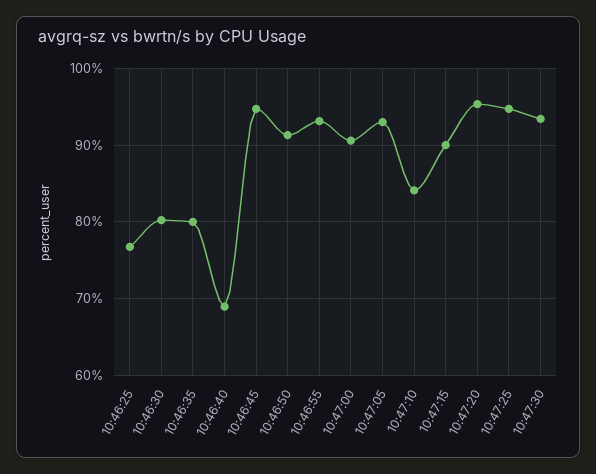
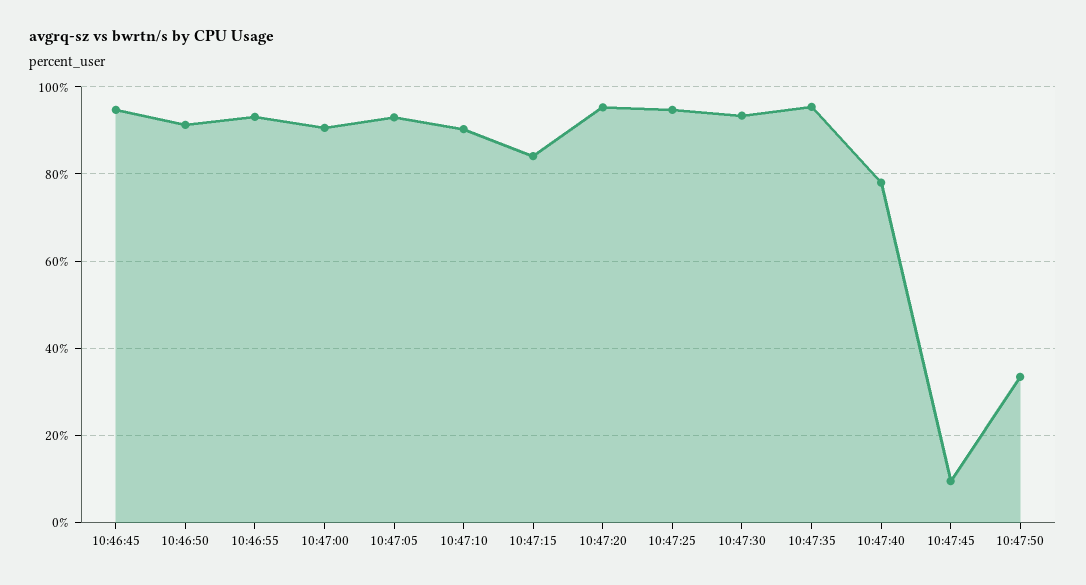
10:46:25: 77 -> none
10:46:30: 80 -> none
10:46:35: 80 -> none
10:46:40: 69 -> none
10:47:10: 84 -> 90
10:47:15: 90 -> 84
10:47:35: none -> 96
10:47:40: none -> 78
10:47:45: none -> 10
10:47:50: none -> 34

